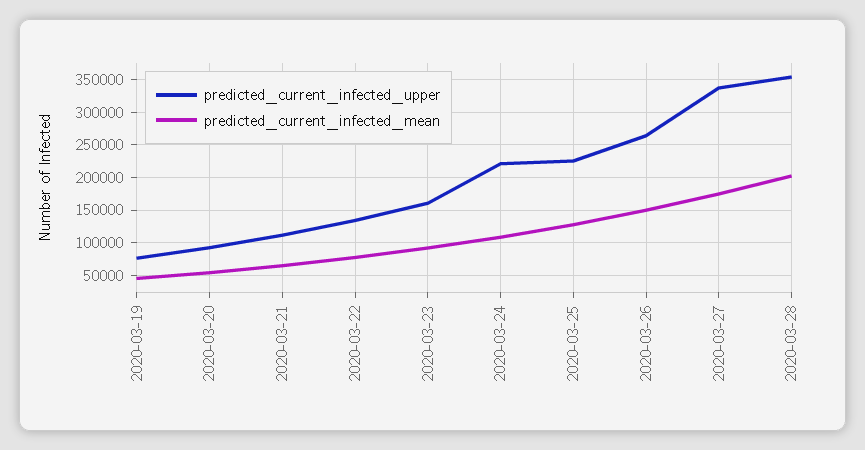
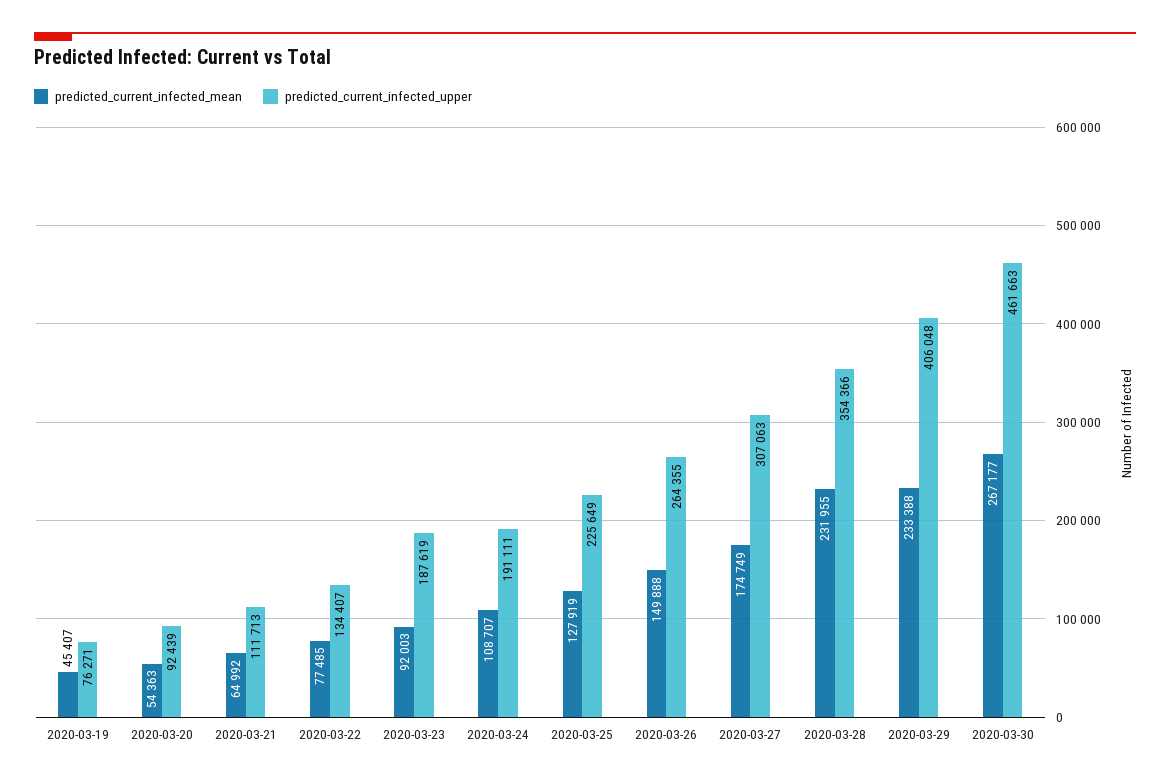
predicted_current_infected_upper, 2020-03-23: 160000 -> 187619
predicted_current_infected_upper, 2020-03-24: 220000 -> 191111
predicted_current_infected_upper, 2020-03-27: 340000 -> 307063
predicted_current_infected_mean, 2020-03-28: 200000 -> 231955
predicted_current_infected_mean, 2020-03-29: none -> 233388
predicted_current_infected_upper, 2020-03-29: none -> 406048
predicted_current_infected_mean, 2020-03-30: none -> 267177
predicted_current_infected_upper, 2020-03-30: none -> 461663

